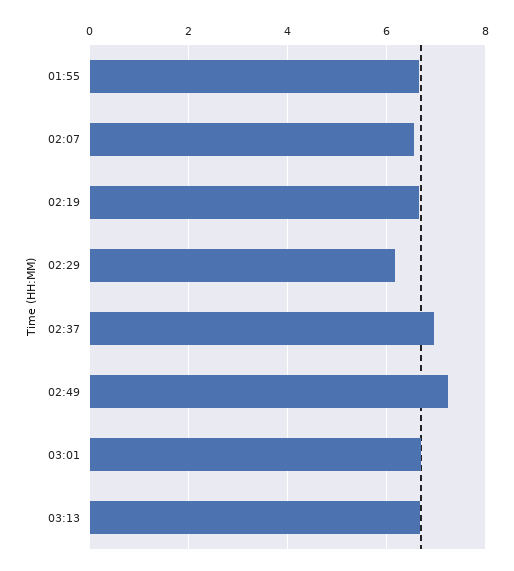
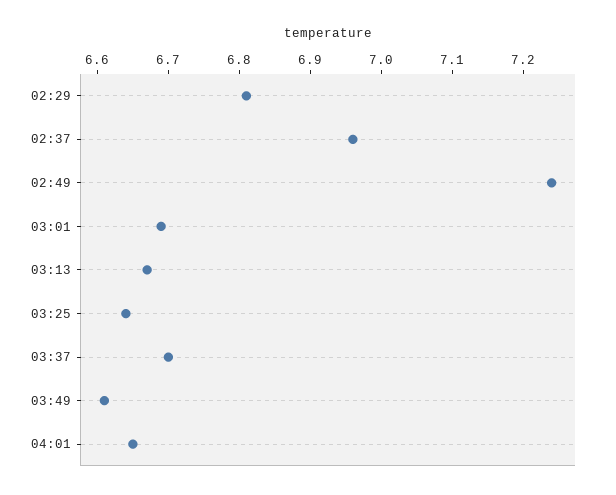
01:55: 6.6 -> none
02:07: 6.6 -> none
02:19: 6.6 -> none
02:29: 6.2 -> 6.8
03:25: none -> 6.65
03:37: none -> 6.7
03:49: none -> 6.6
04:01: none -> 6.65

